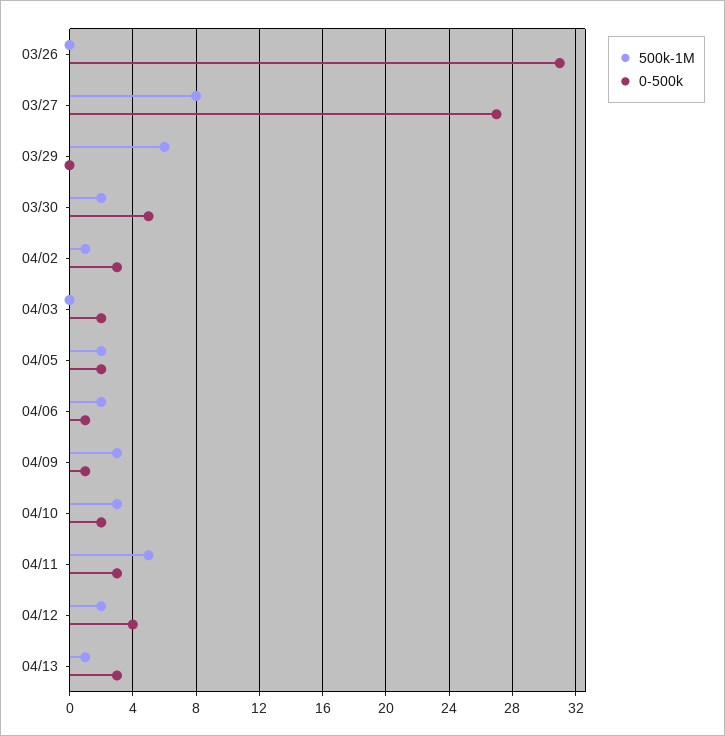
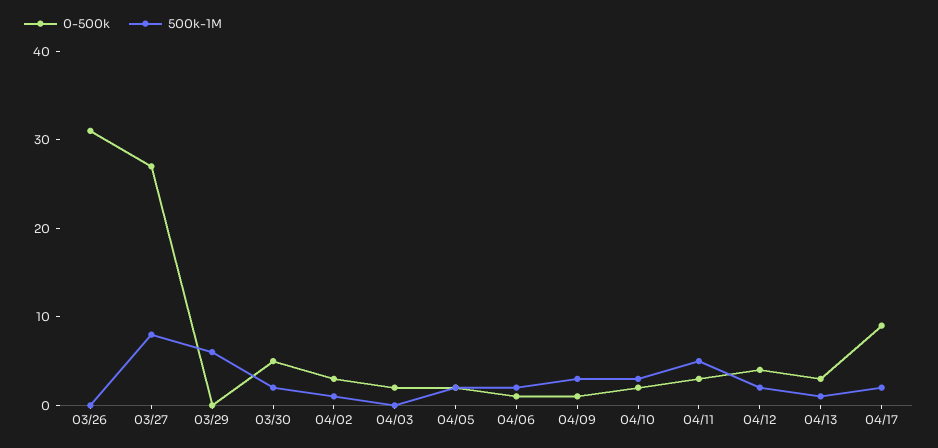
0-500k, 04/17: none -> 9
500k-1M, 04/17: none -> 2

